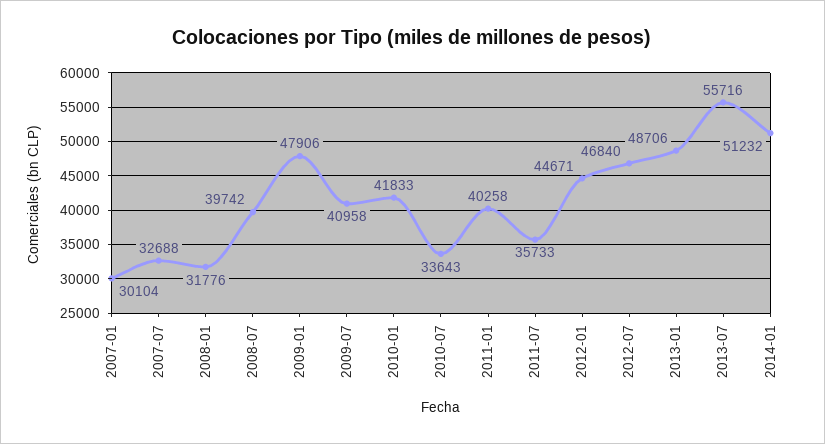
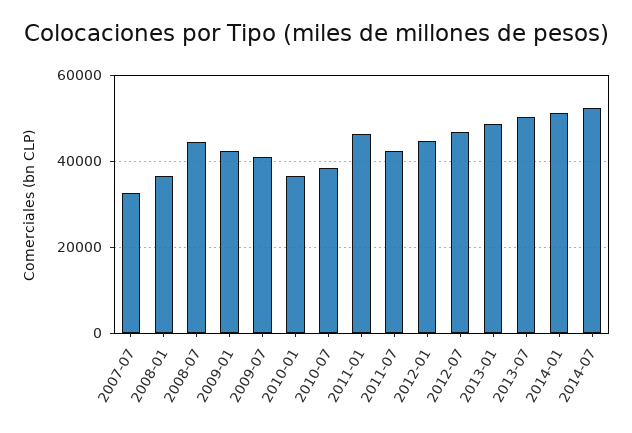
2007-01: 30104 -> none
2008-01: 31776 -> 36000
2008-07: 39742 -> 44000
2009-01: 47906 -> 42000
2010-01: 41833 -> 36000
2010-07: 33643 -> 38000
2011-01: 40258 -> 46000
2011-07: 35733 -> 42000
2013-07: 55716 -> 50000
2014-07: none -> 52000

